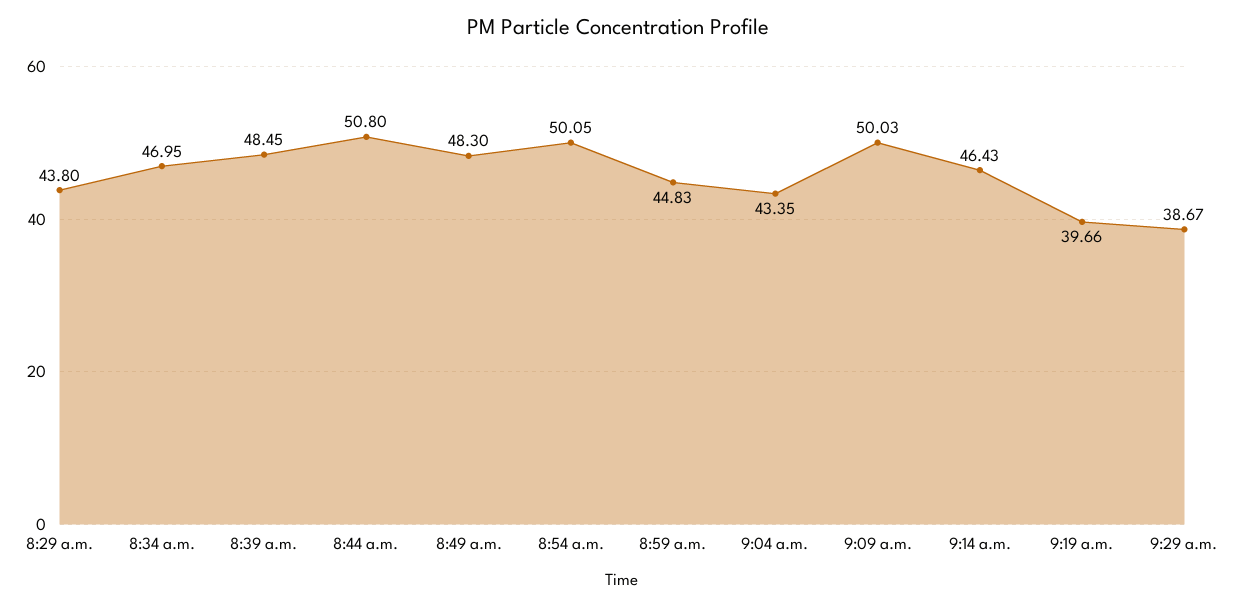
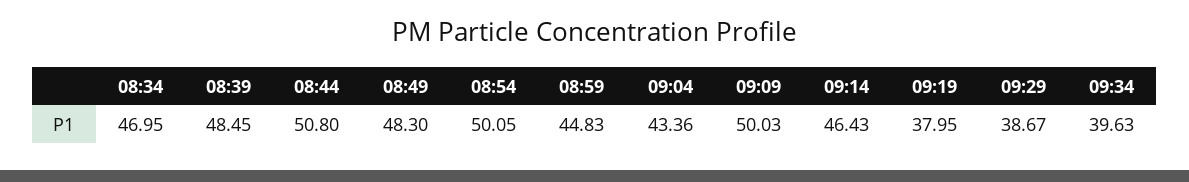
8:29 a.m.: 43.8 -> none
9:04 a.m.: 43.35 -> 43.36
9:19 a.m.: 39.66 -> 37.95
09:34: none -> 39.63

